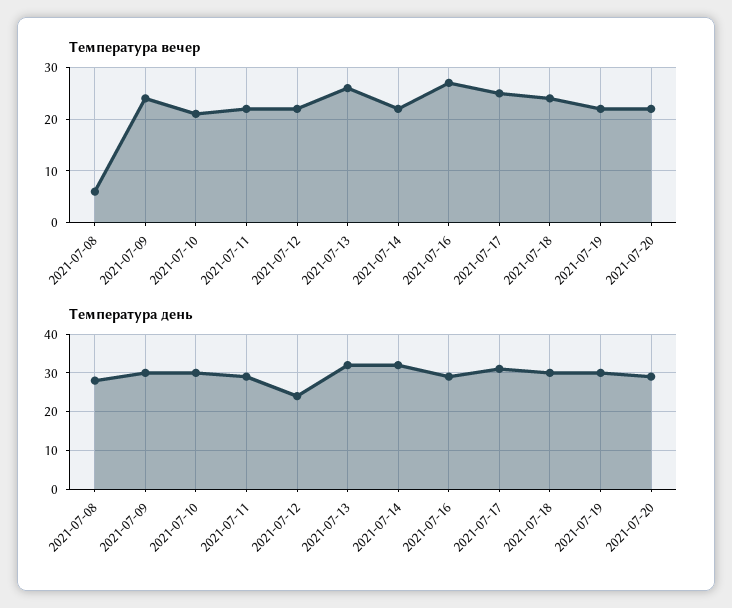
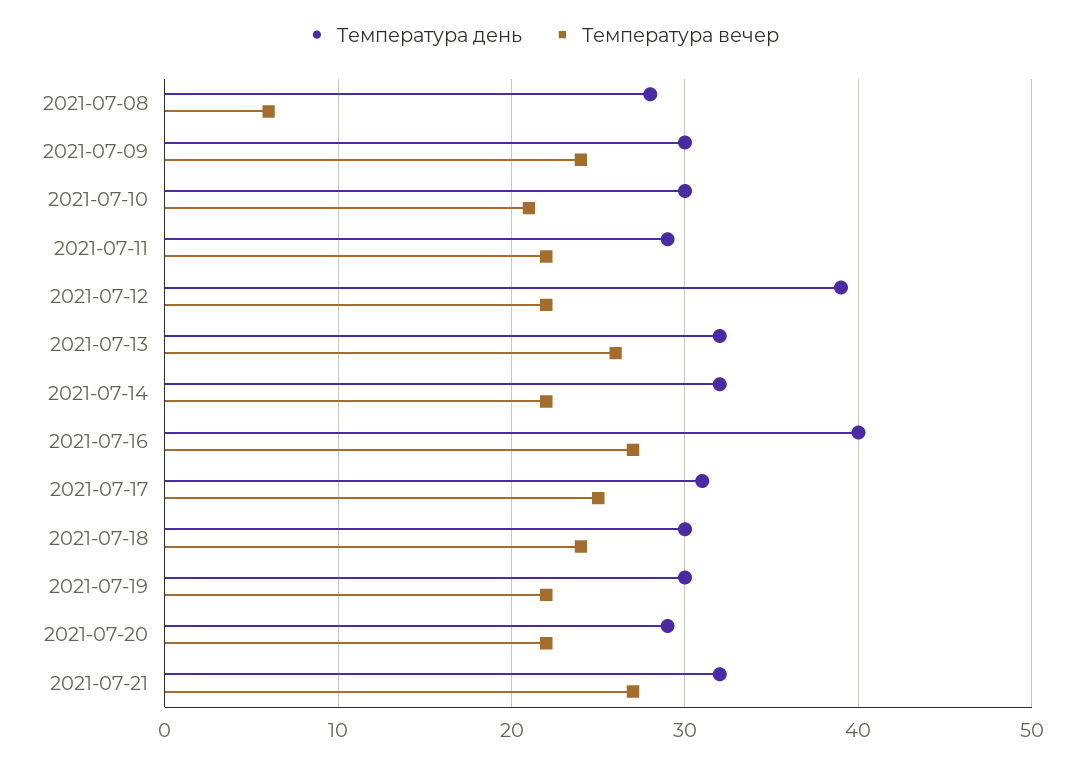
Температура день, 2021-07-12: 25 -> 39
Температура день, 2021-07-16: 30 -> 40
Температура день, 2021-07-21: none -> 32
Температура вечер, 2021-07-21: none -> 27

